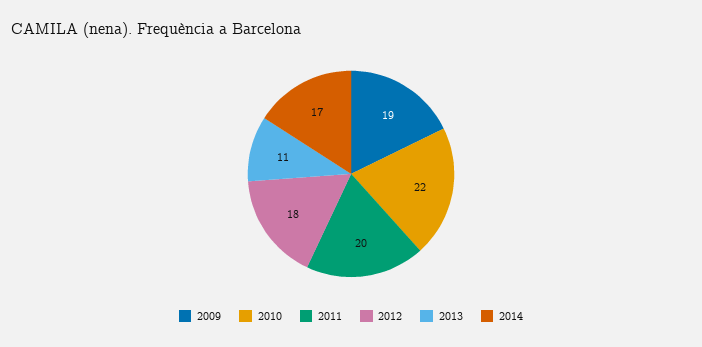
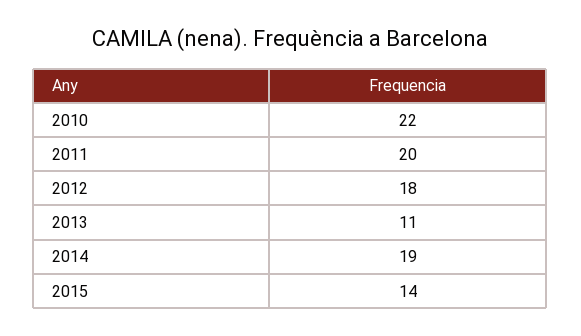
2009: 19 -> none
2014: 17 -> 19
2015: none -> 14

